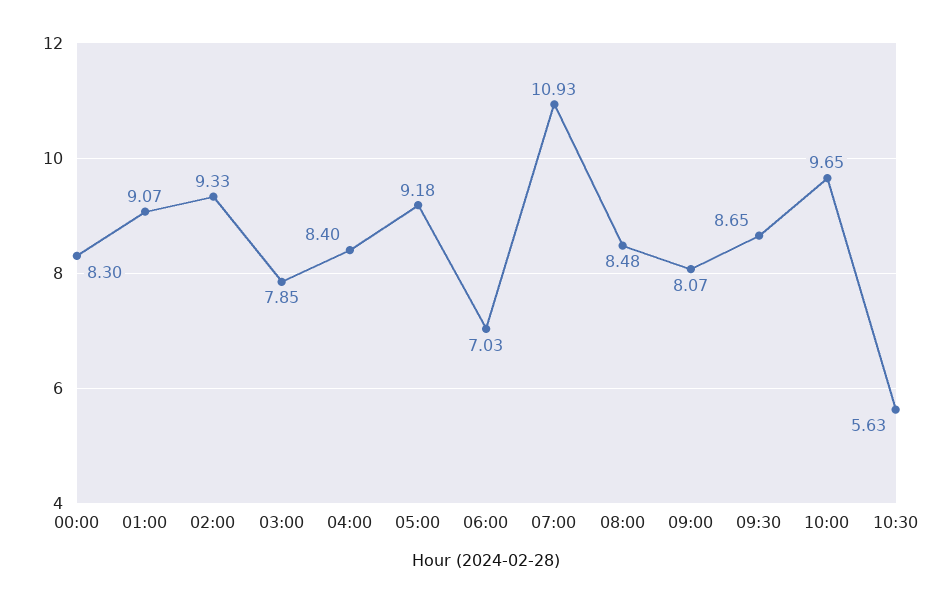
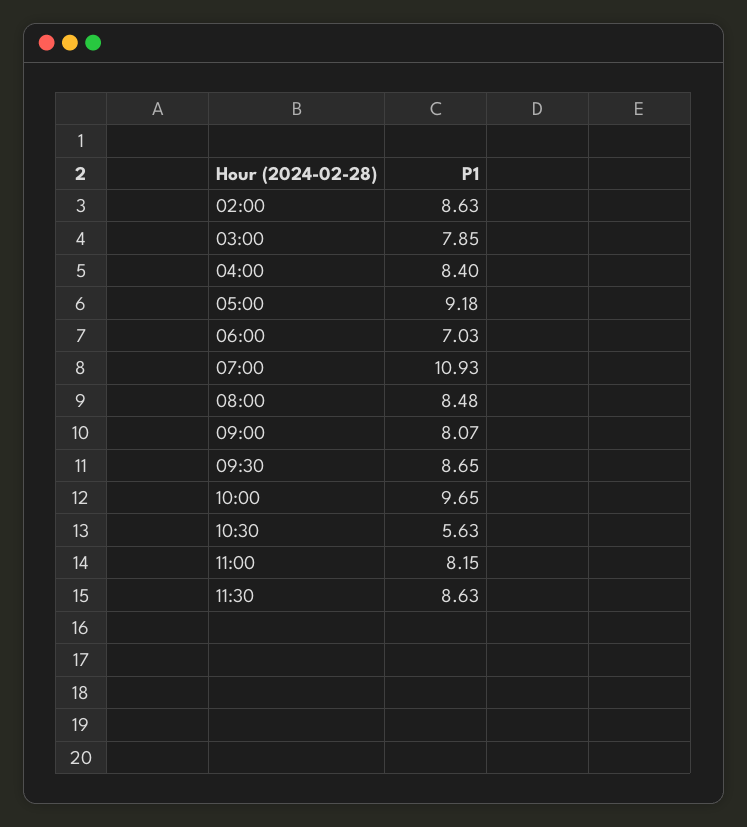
00:00: 8.3 -> none
01:00: 9.07 -> none
02:00: 9.33 -> 8.63
11:00: none -> 8.15
11:30: none -> 8.63

